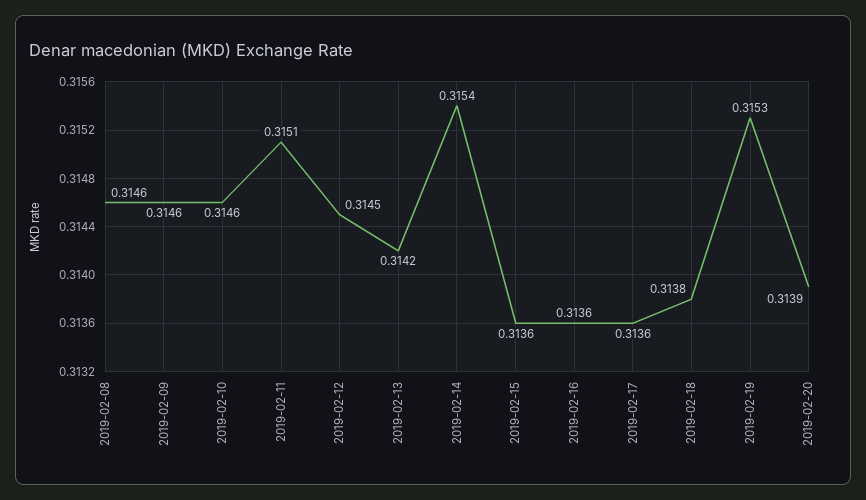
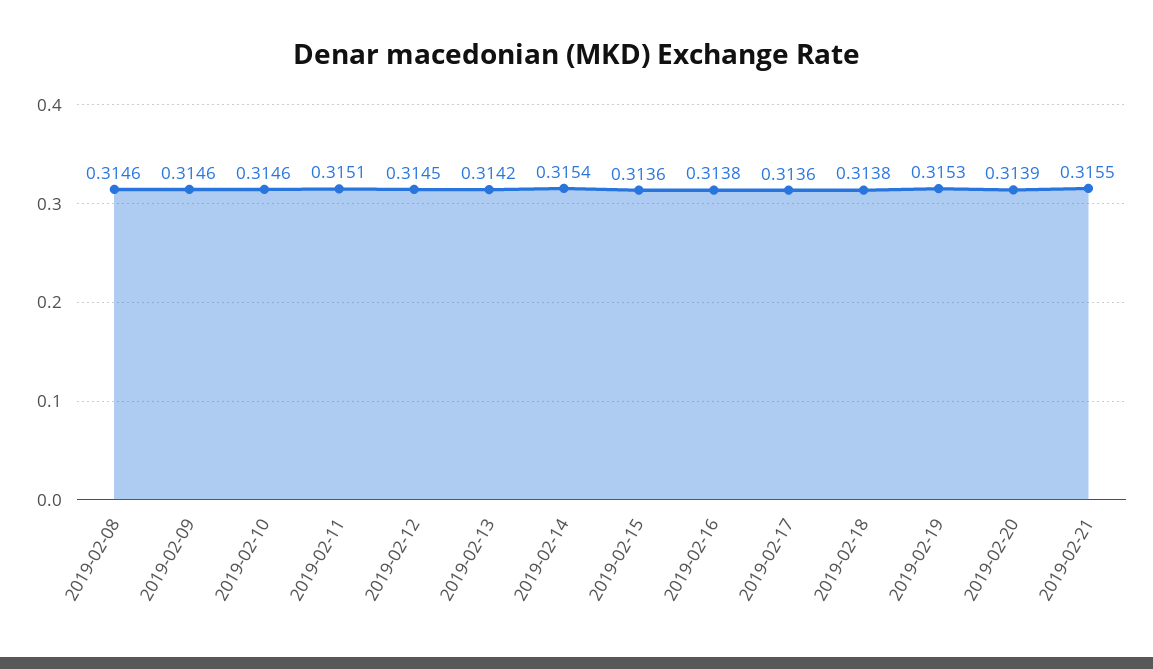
2019-02-16: 0.3136 -> 0.3138
2019-02-21: none -> 0.3155

